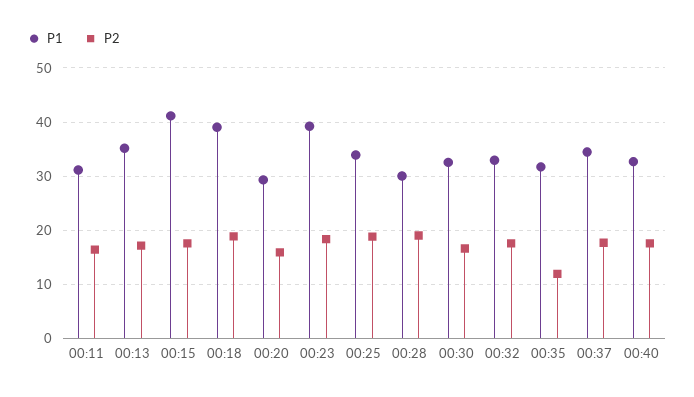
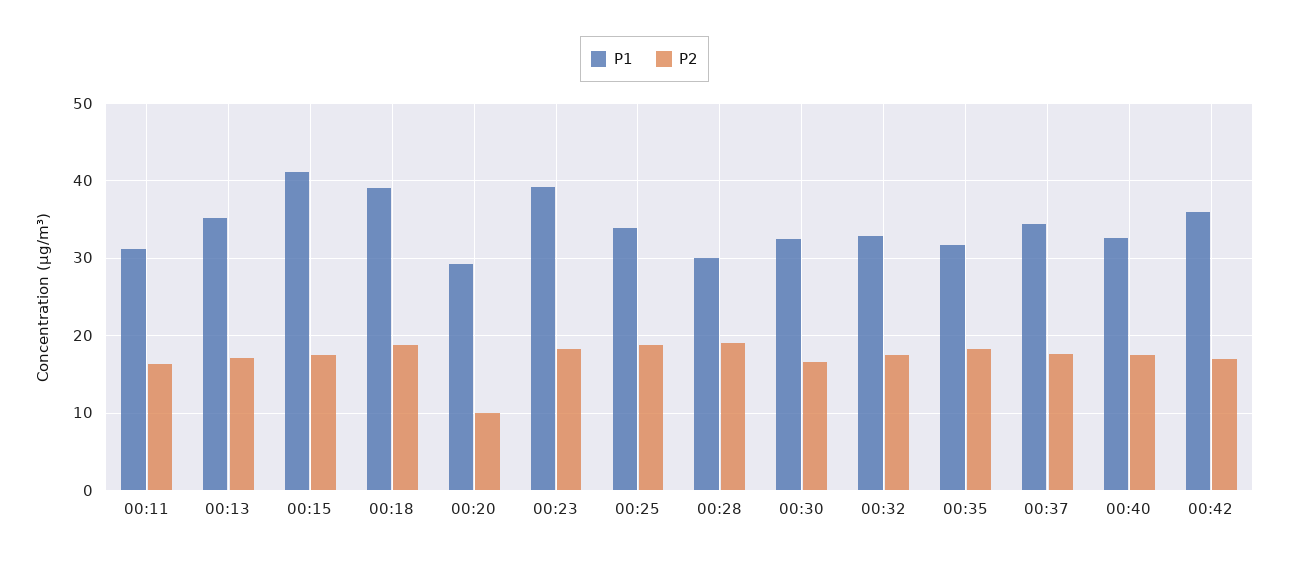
P2, 00:20: 16 -> 10
P2, 00:35: 12 -> 18
P1, 00:42: none -> 36
P2, 00:42: none -> 17

